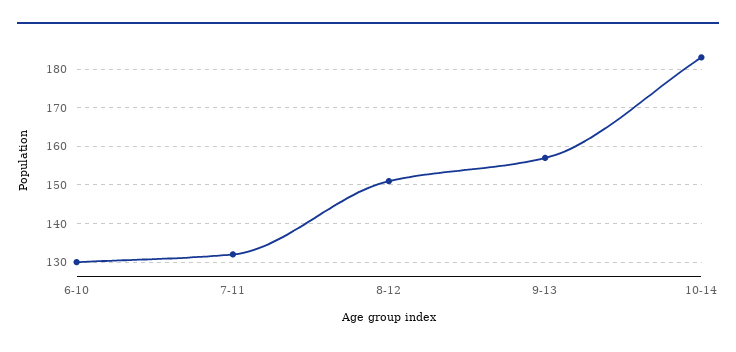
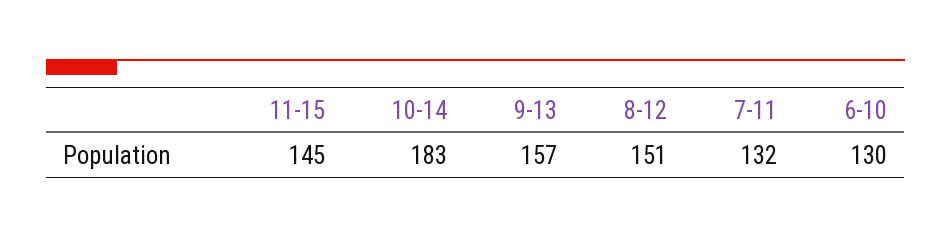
11-15: none -> 145

